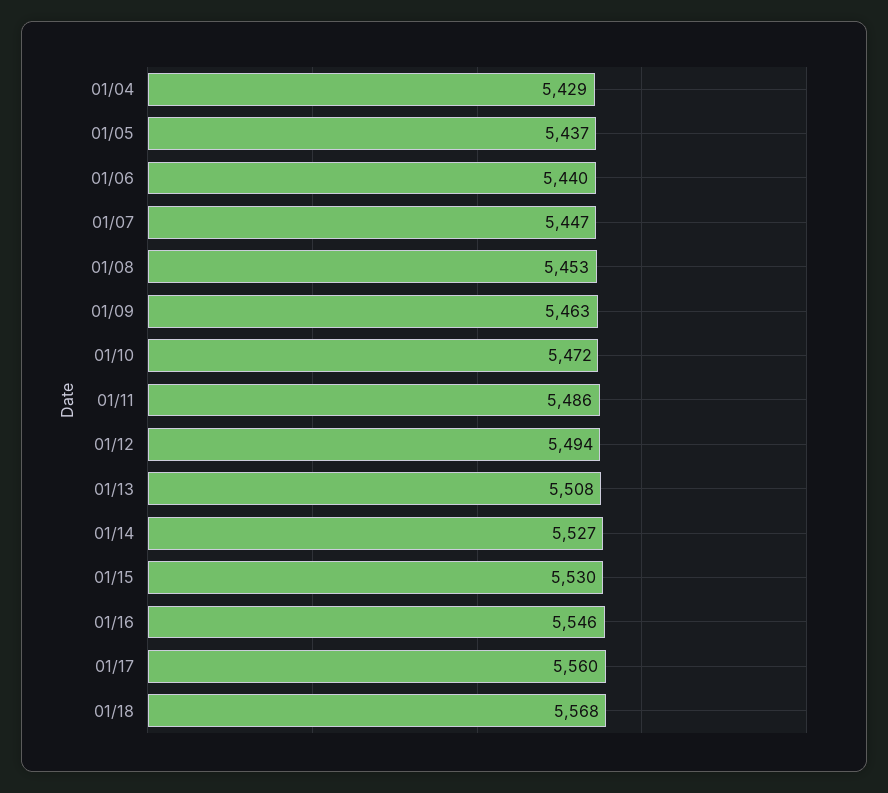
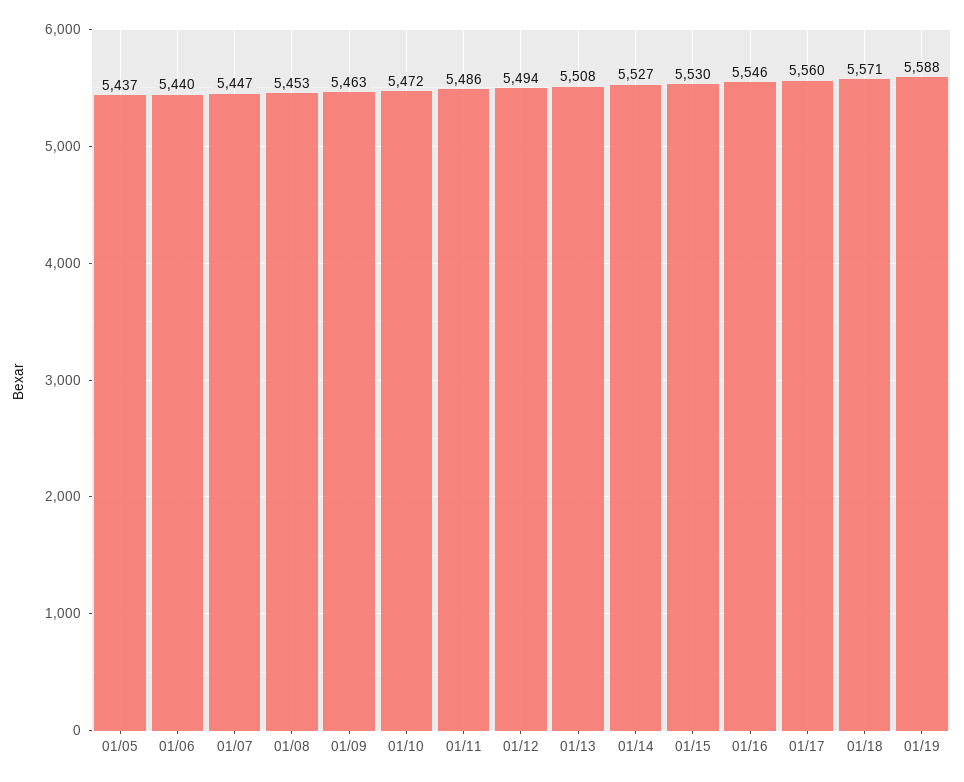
01/04: 5429 -> none
01/18: 5568 -> 5571
01/19: none -> 5588

